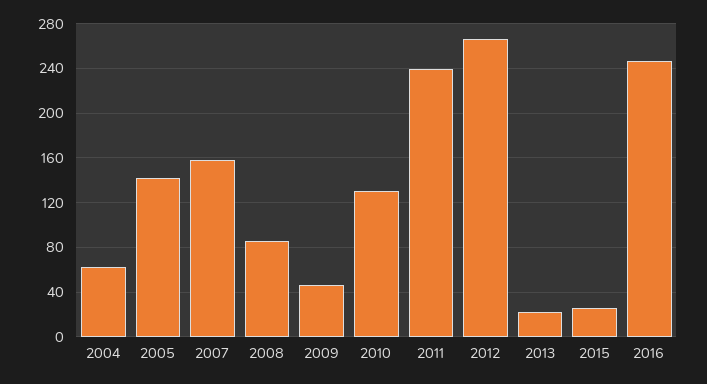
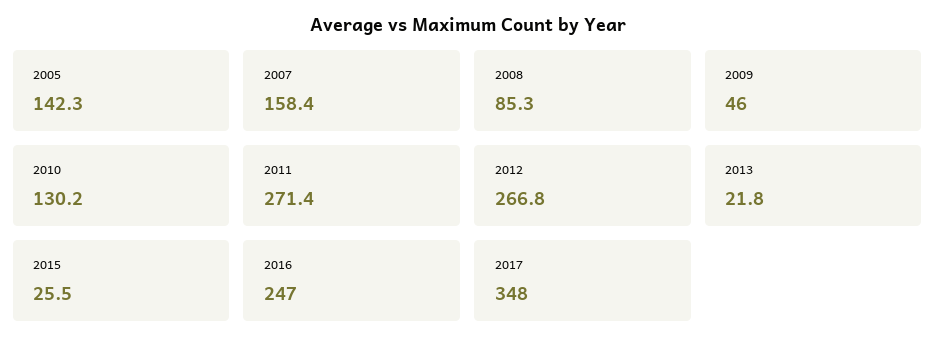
2004: 60 -> none
2011: 240 -> 271.4
2017: none -> 348

